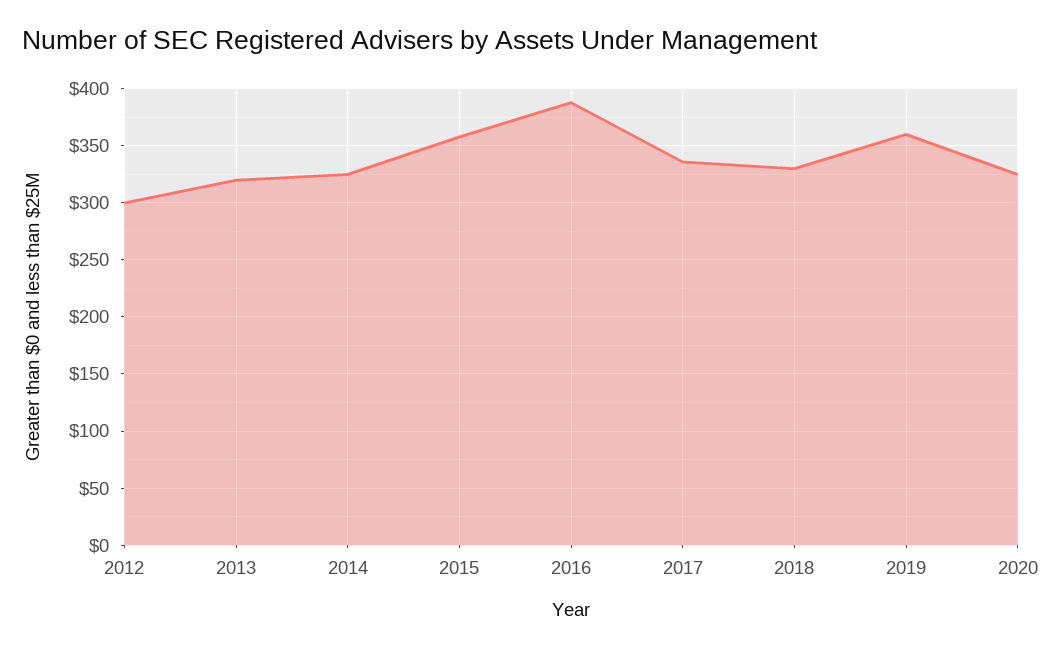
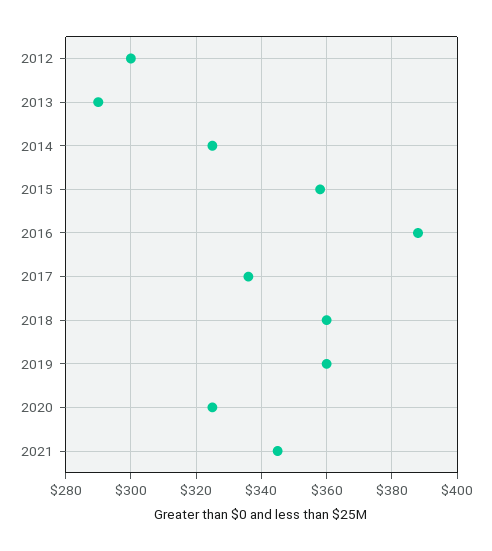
2013: 320 -> 290
2018: 330 -> 360
2021: none -> 345

